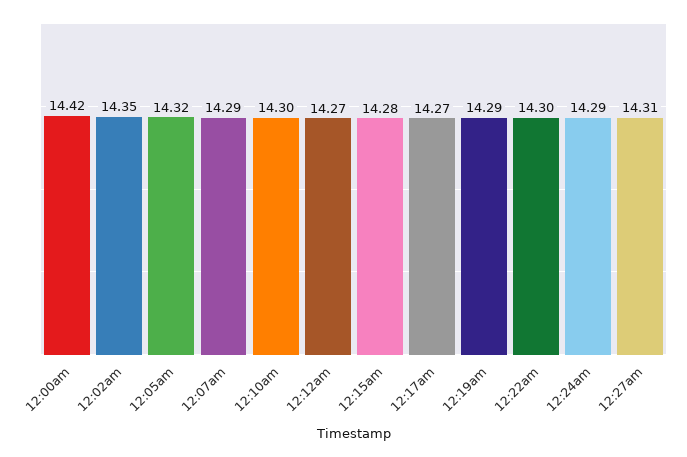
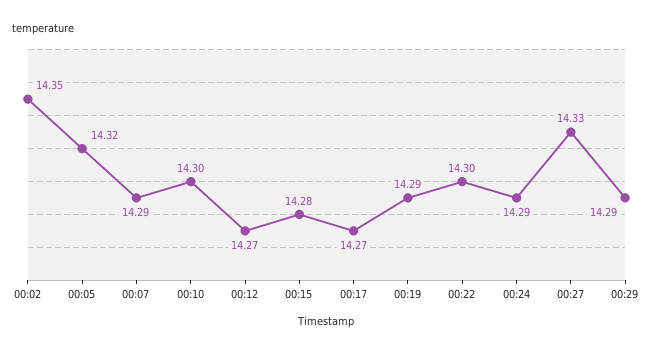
12:00am: 14.42 -> none
12:27am: 14.31 -> 14.33
00:29: none -> 14.29

